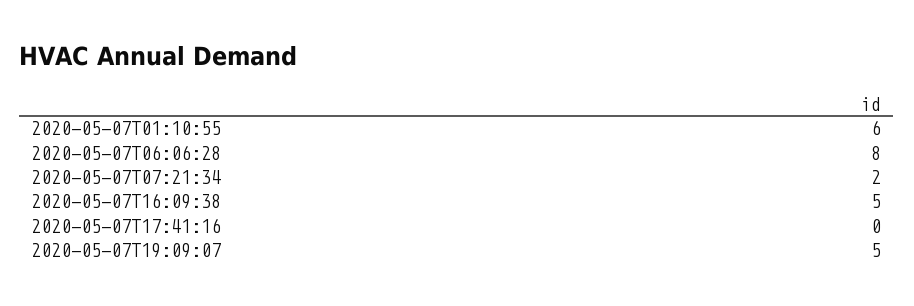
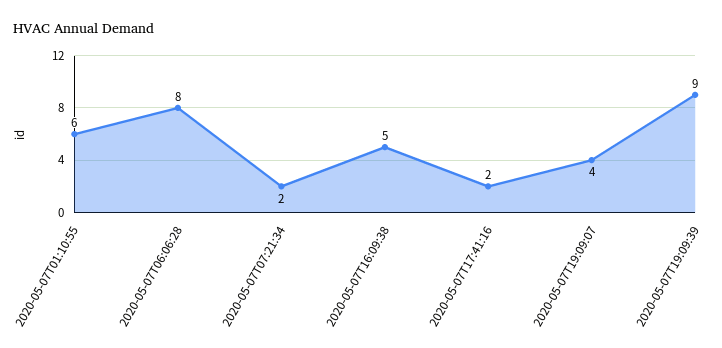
2020-05-07T17:41:16: 0 -> 2
2020-05-07T19:09:07: 5 -> 4
2020-05-07T19:09:39: none -> 9

